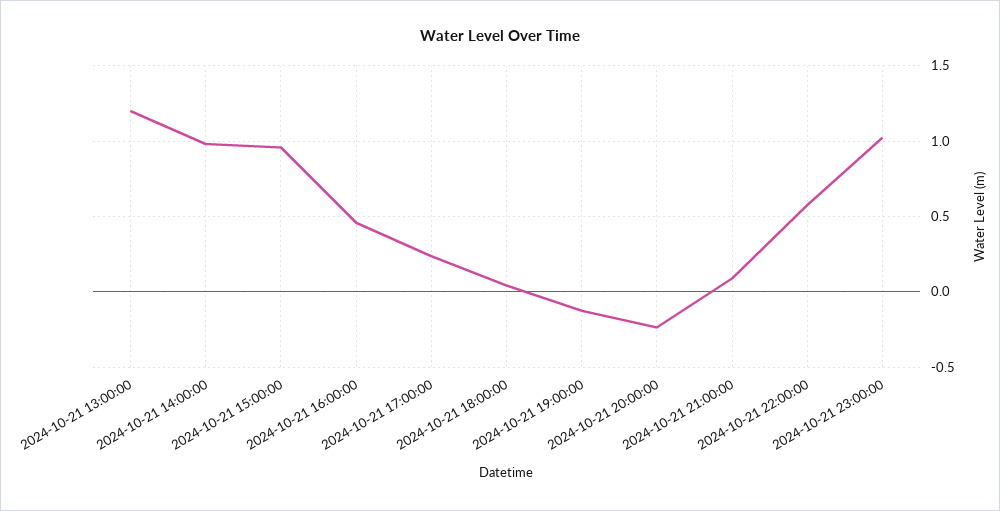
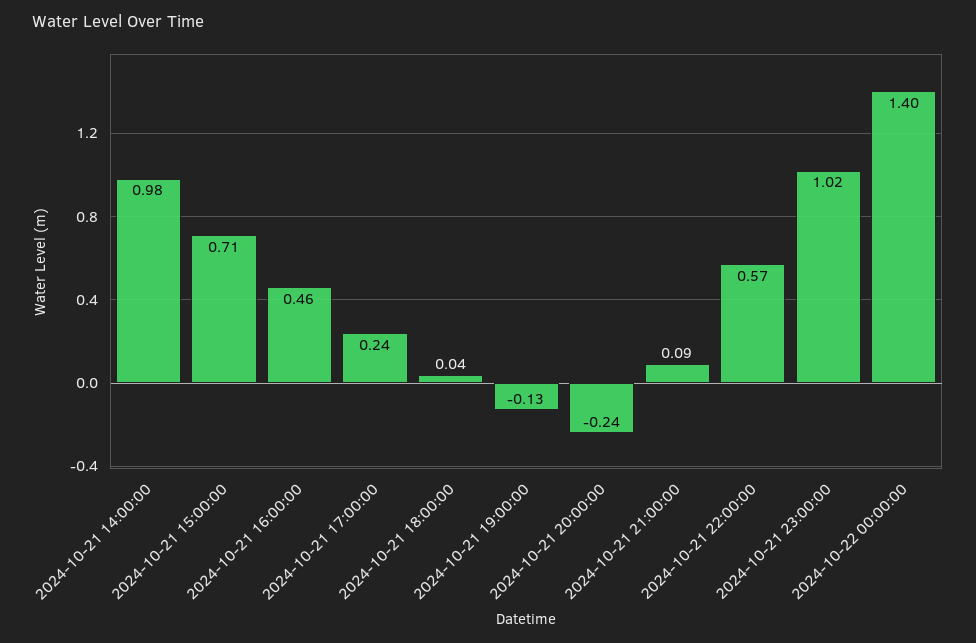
2024-10-21 13:00:00: 1.2 -> none
2024-10-21 15:00:00: 0.95 -> 0.71
2024-10-22 00:00:00: none -> 1.4

